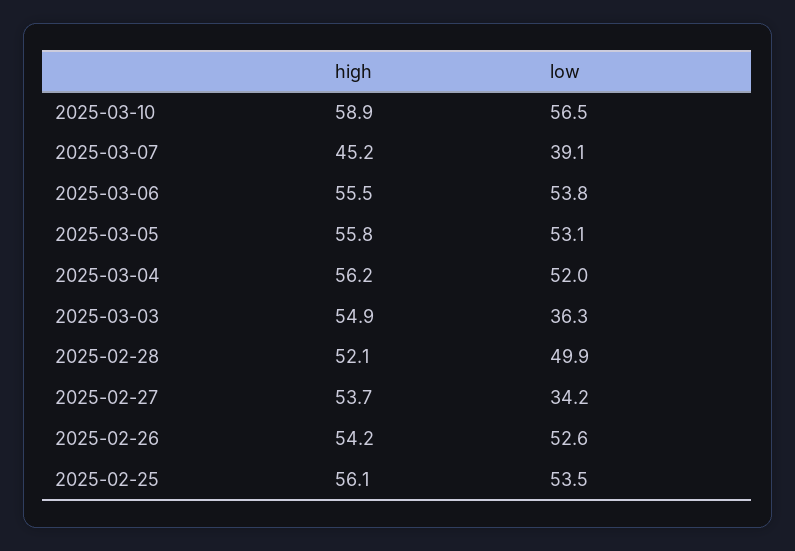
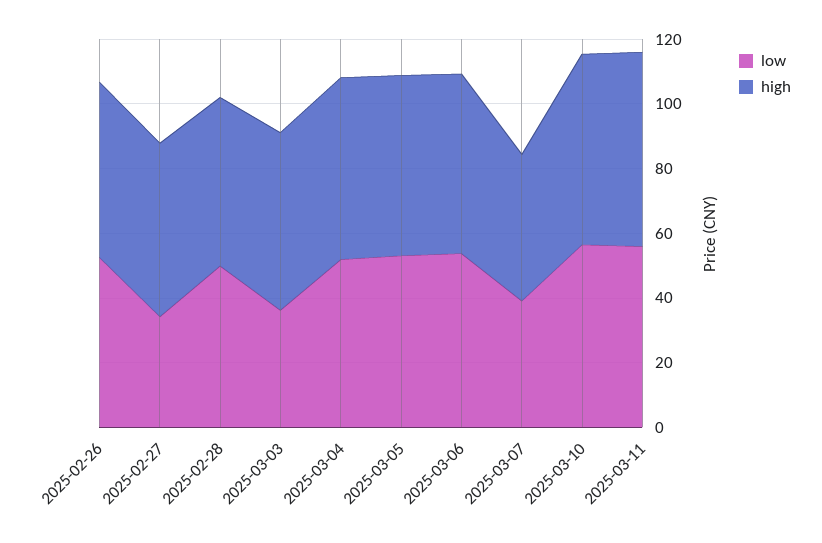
high, 2025-02-25: 56.1 -> none
low, 2025-02-25: 53.5 -> none
low, 2025-03-11: none -> 55
high, 2025-03-11: none -> 60

